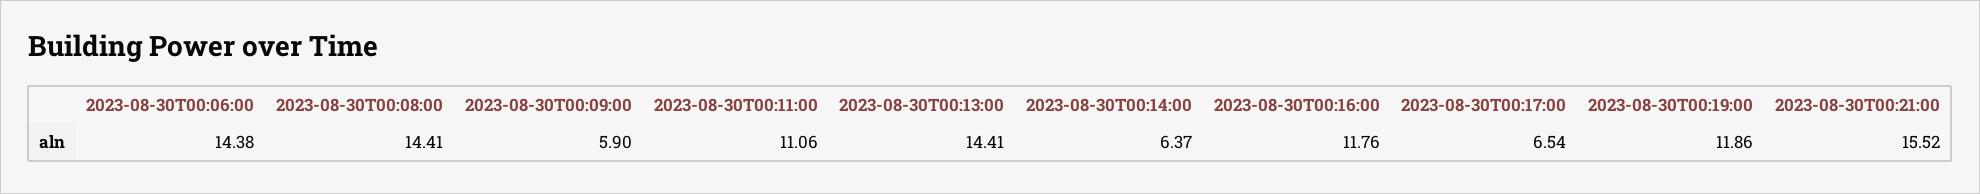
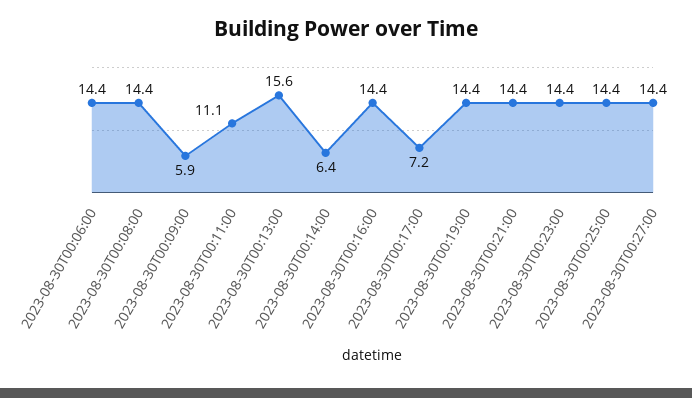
2023-08-30T00:13:00: 14.41 -> 15.6
2023-08-30T00:16:00: 11.76 -> 14.4
2023-08-30T00:17:00: 6.54 -> 7.2
2023-08-30T00:19:00: 11.86 -> 14.4
2023-08-30T00:21:00: 15.52 -> 14.4
2023-08-30T00:23:00: none -> 14.4
2023-08-30T00:25:00: none -> 14.4
2023-08-30T00:27:00: none -> 14.4

